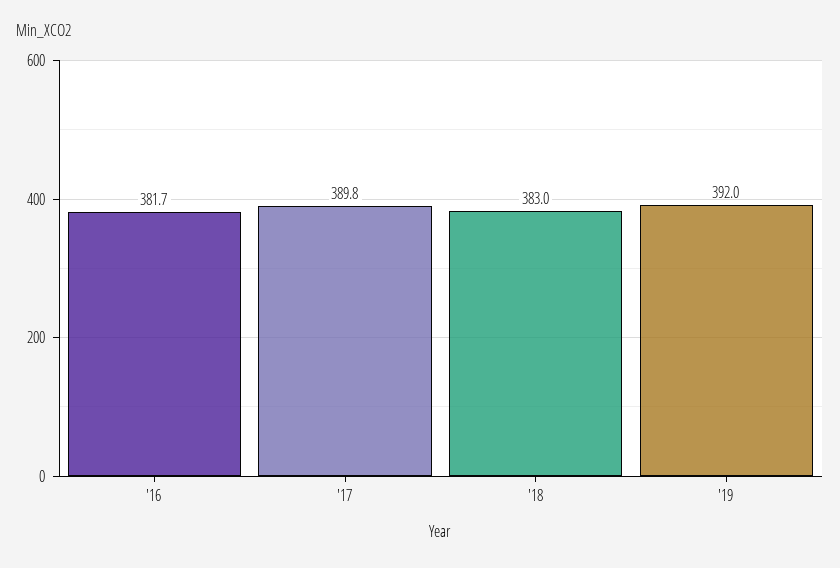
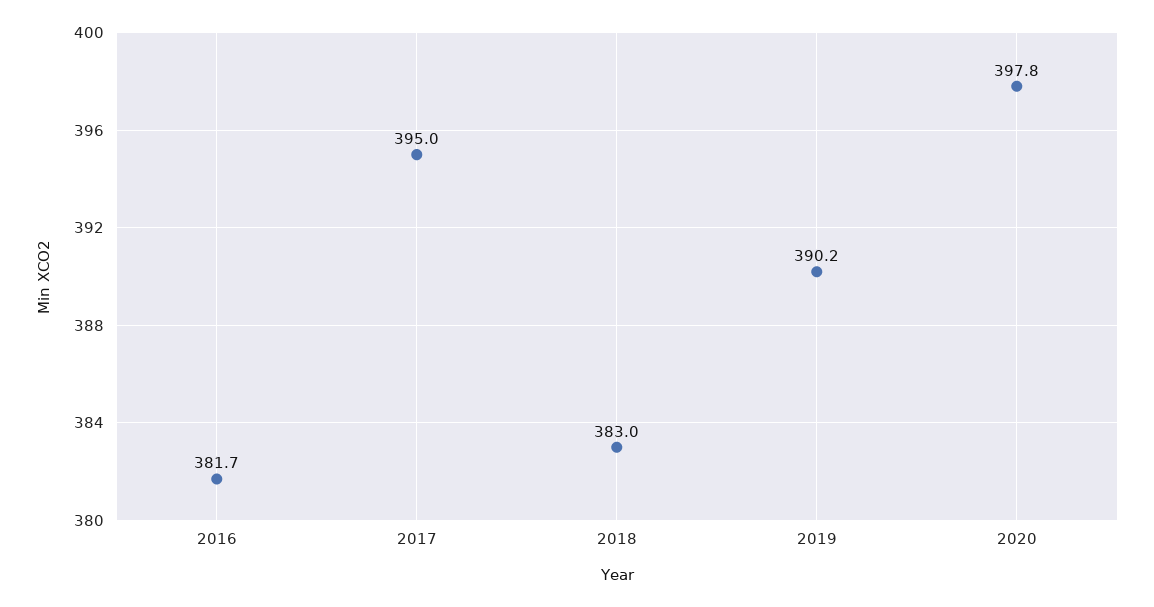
'17: 389.8 -> 395
'19: 392 -> 390.2
2020: none -> 397.8

